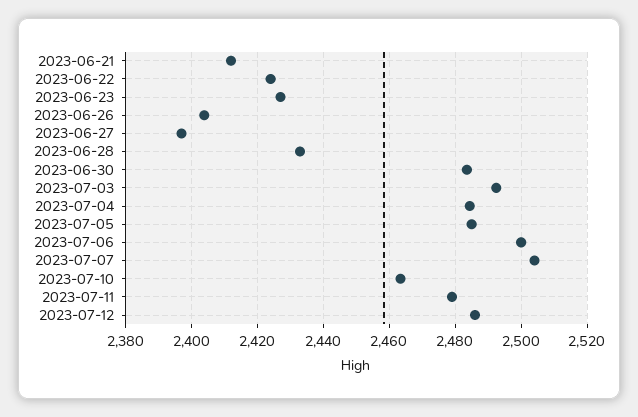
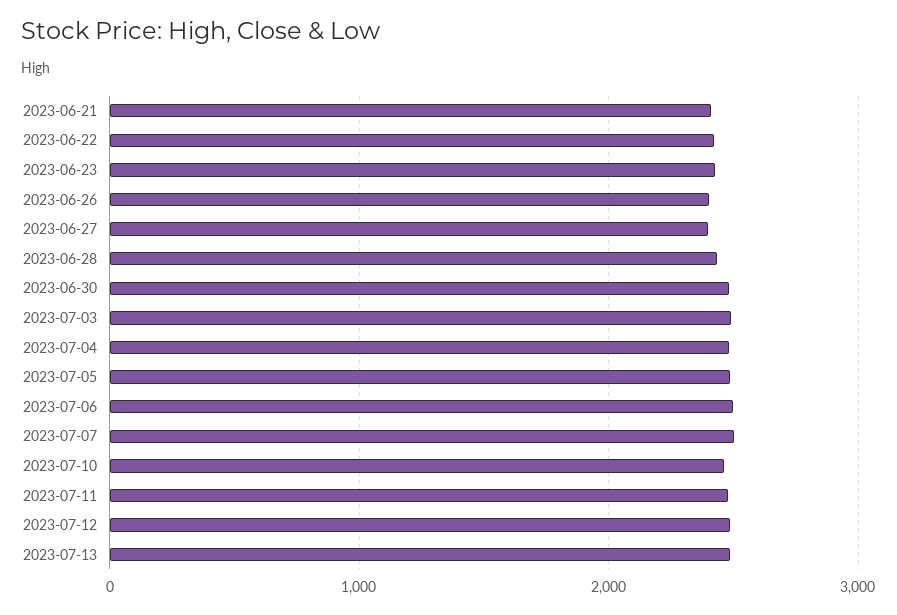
2023-07-13: none -> 2500

